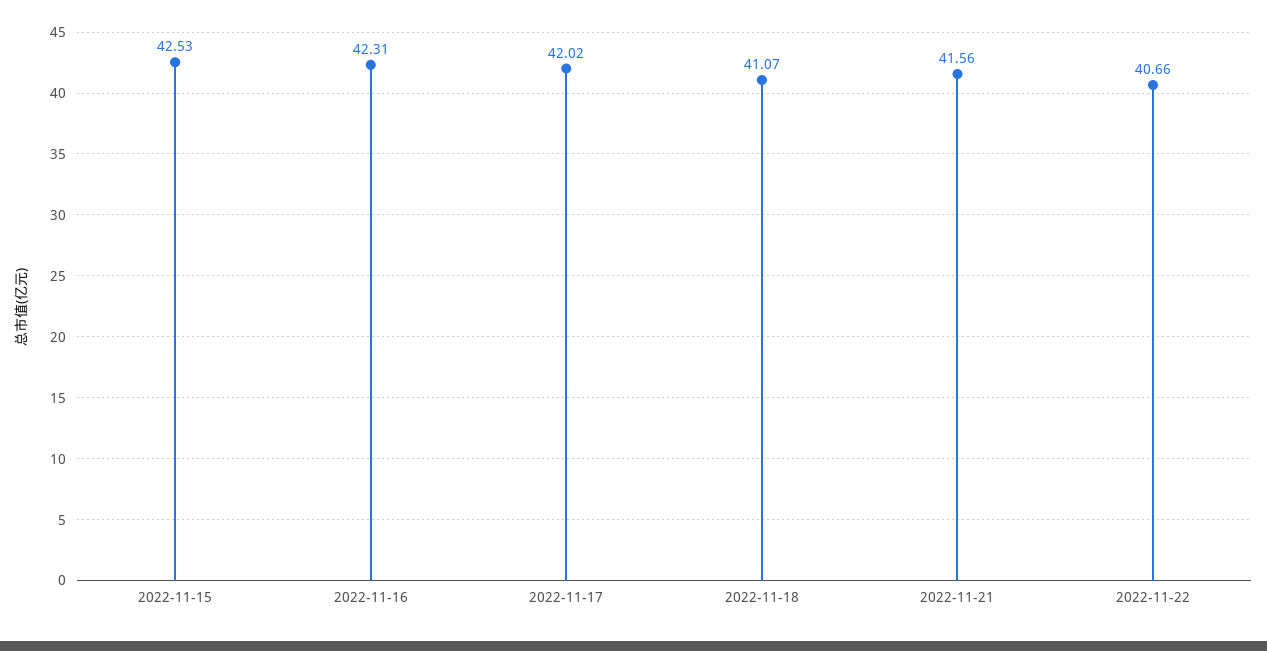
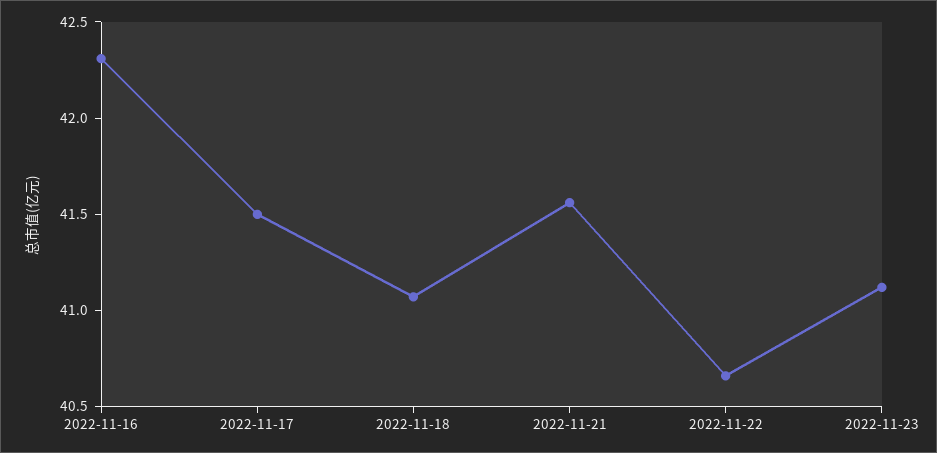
2022-11-15: 42.53 -> none
2022-11-17: 42.02 -> 41.5
2022-11-23: none -> 41.1

